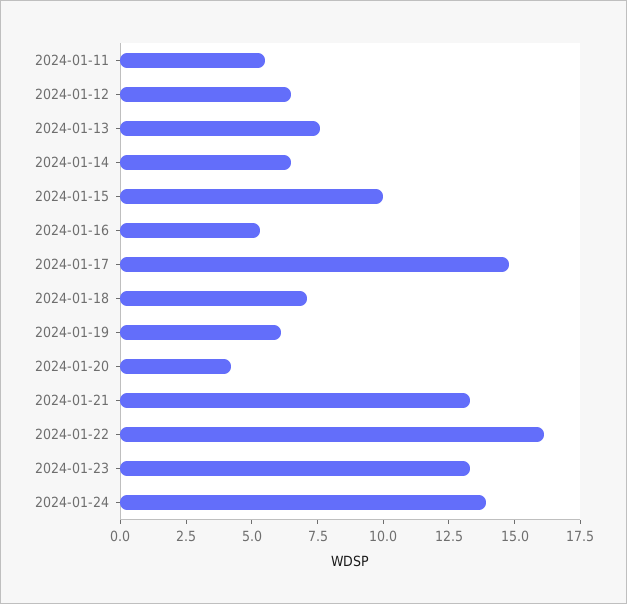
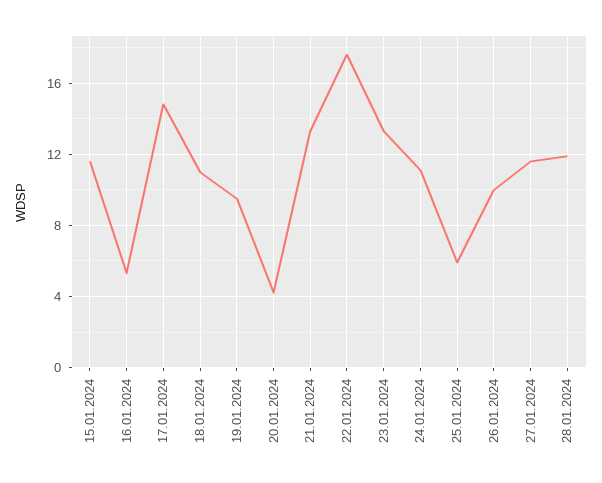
2024-01-11: 5.5 -> none
2024-01-12: 6.5 -> none
2024-01-13: 7.5 -> none
2024-01-14: 6.5 -> none
2024-01-15: 10 -> 11.5
2024-01-18: 7 -> 11
2024-01-19: 6 -> 9.5
2024-01-22: 16 -> 17.5
2024-01-24: 14 -> 11
25.01.2024: none -> 6
26.01.2024: none -> 10
27.01.2024: none -> 11.5
28.01.2024: none -> 12

